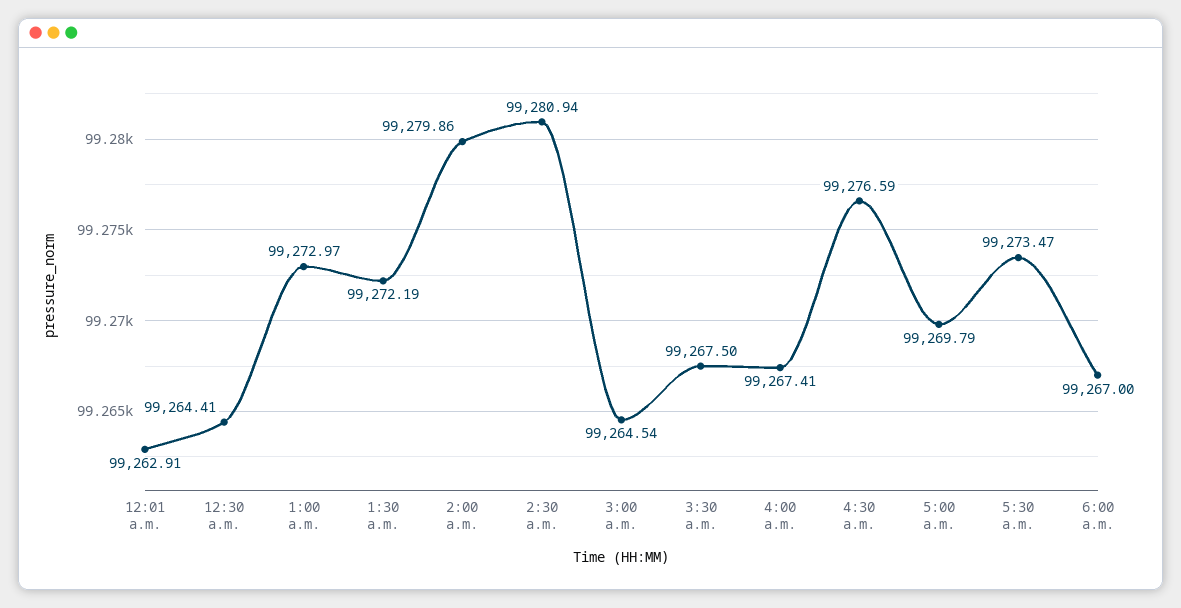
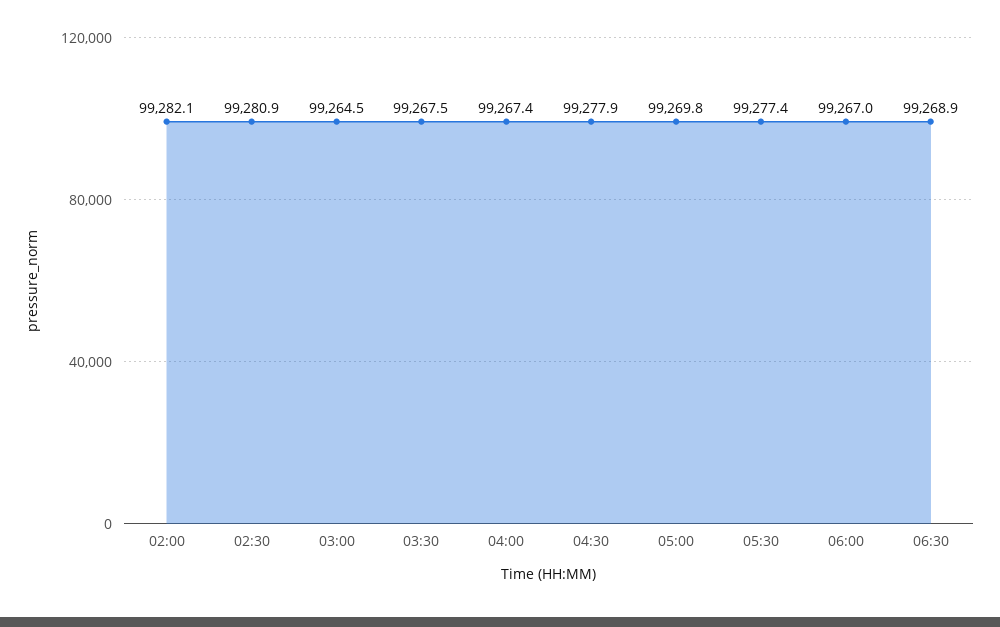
12:01 a.m.: 99262.91 -> none
12:30 a.m.: 99264.41 -> none
1:00 a.m.: 99272.97 -> none
1:30 a.m.: 99272.19 -> none
2:00 a.m.: 99279.86 -> 99282.1
4:30 a.m.: 99276.59 -> 99277.9
5:30 a.m.: 99273.47 -> 99277.4
06:30: none -> 99268.9

